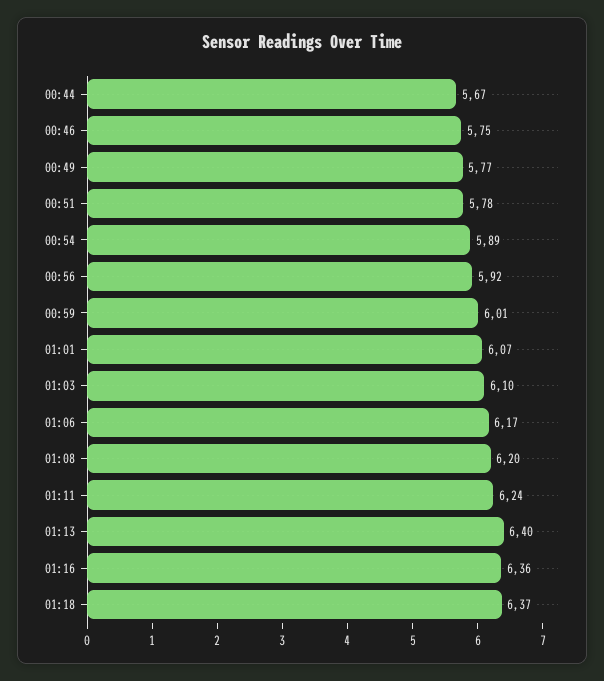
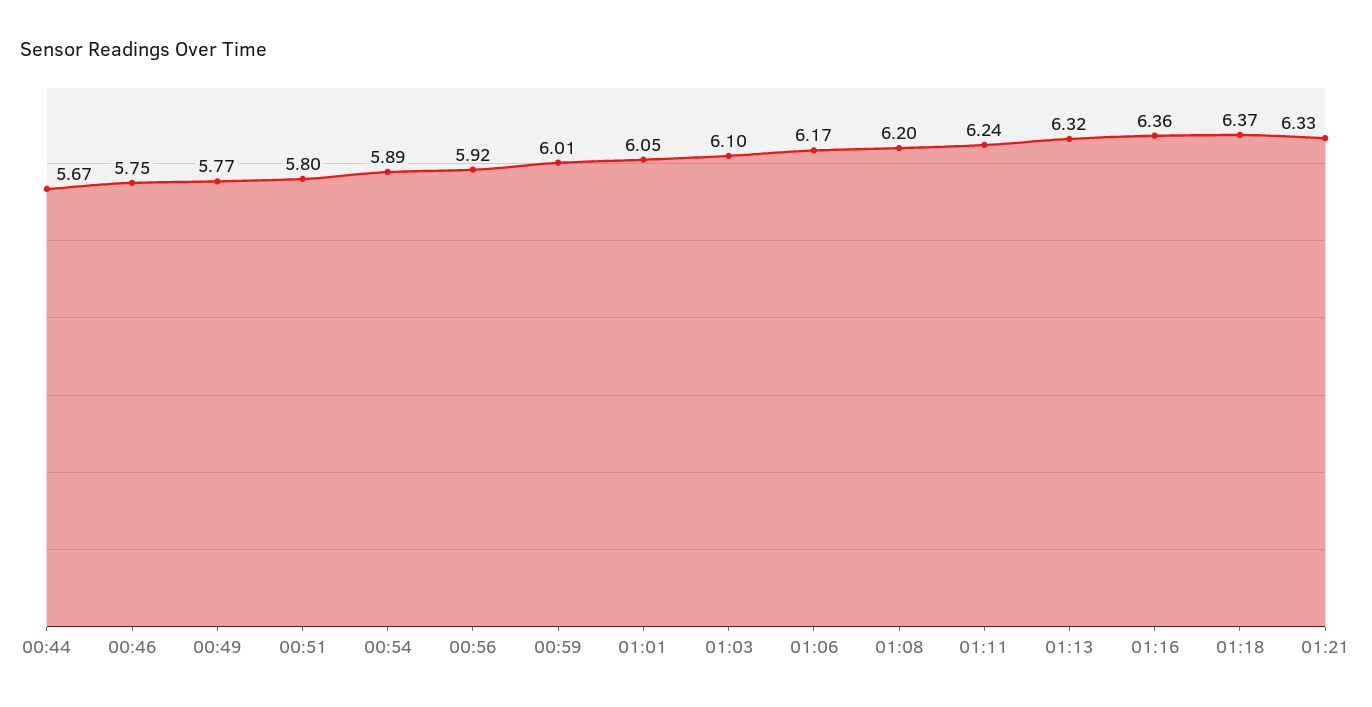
00:51: 5.78 -> 5.8
01:01: 6.07 -> 6.05
01:13: 6.4 -> 6.32
01:21: none -> 6.33

